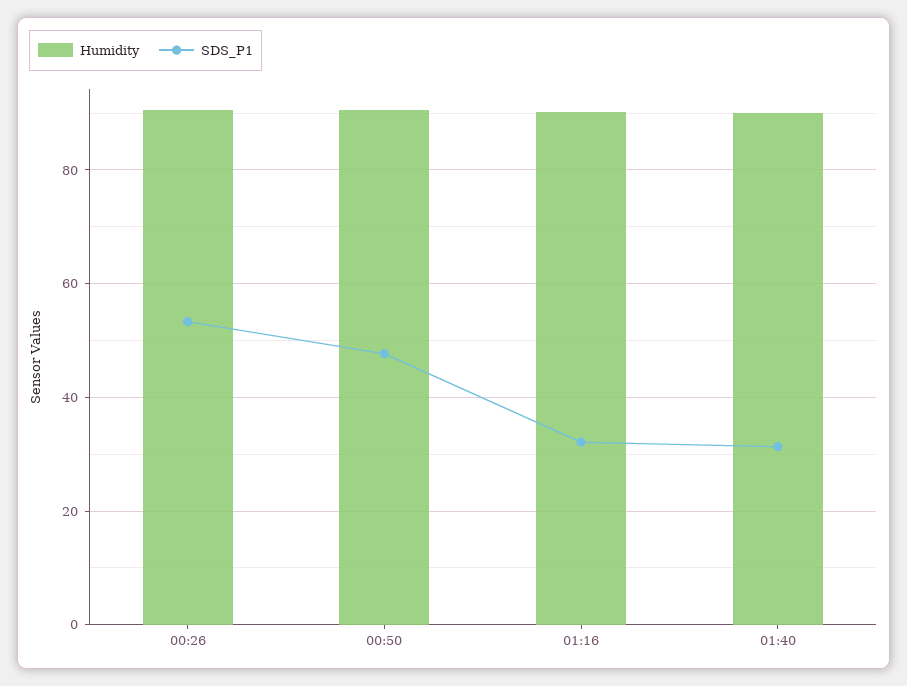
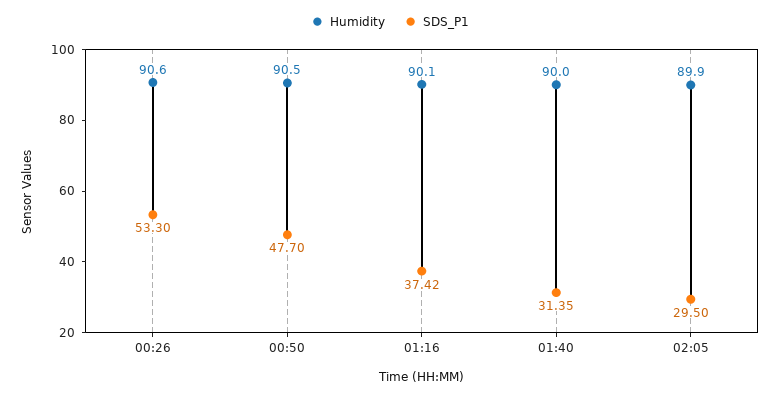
SDS_P1, 01:16: 32 -> 37.42
Humidity, 02:05: none -> 89.9
SDS_P1, 02:05: none -> 29.5

